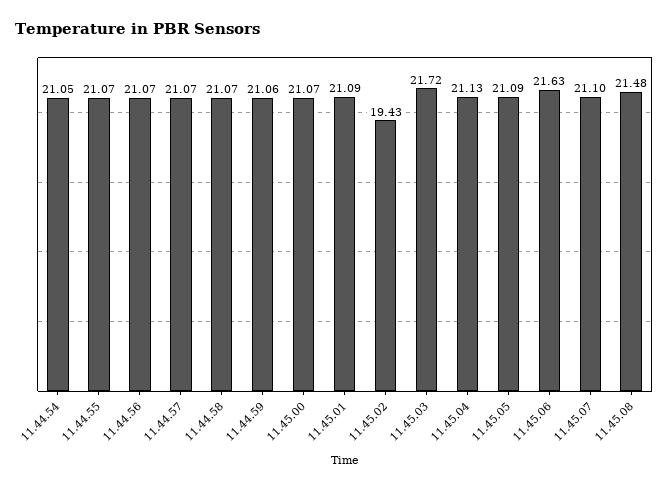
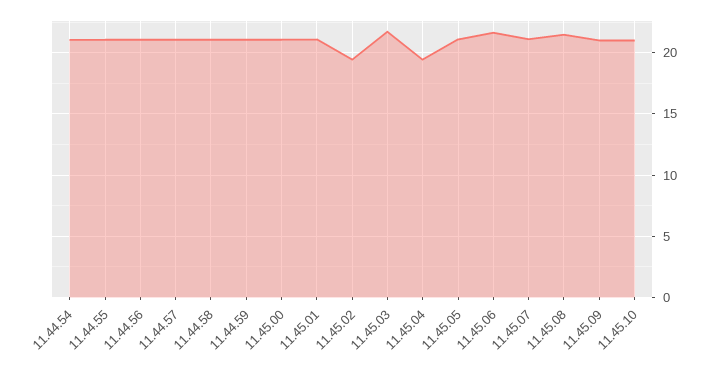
11.45.04: 21.13 -> 19.5
11.45.09: none -> 21
11.45.10: none -> 21

